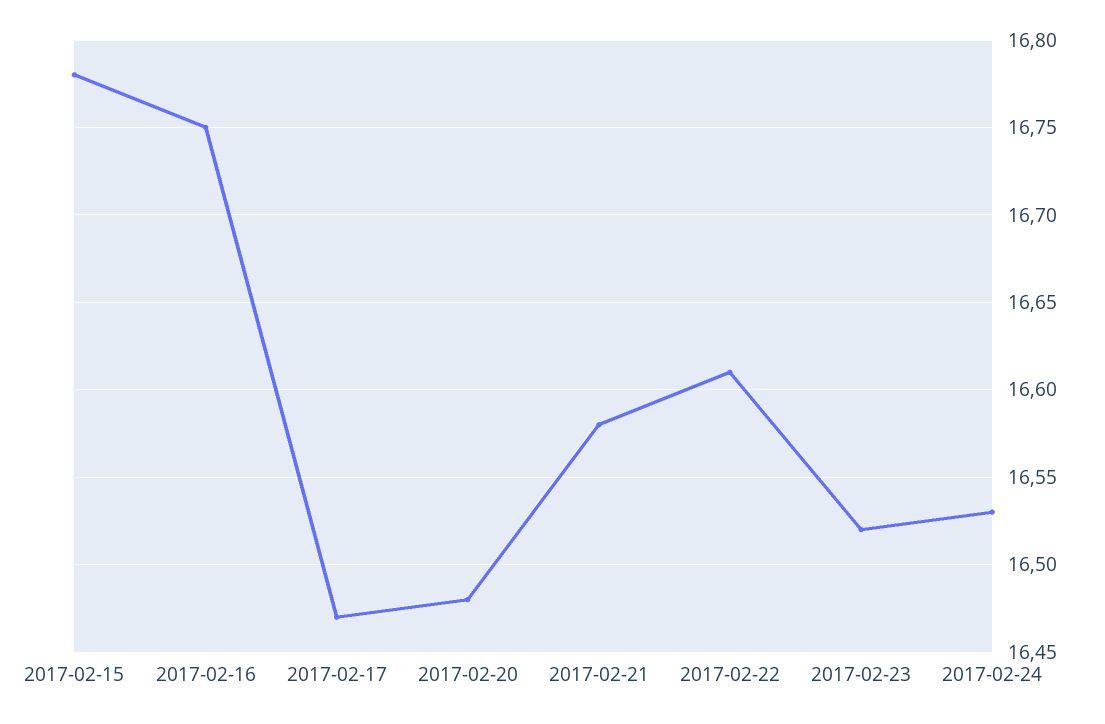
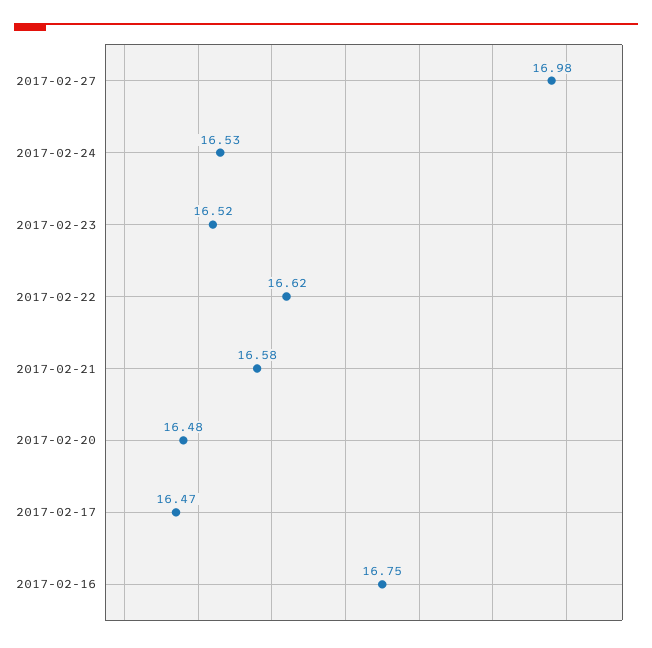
2017-02-15: 16.78 -> none
2017-02-22: 16.61 -> 16.62
2017-02-27: none -> 16.98

